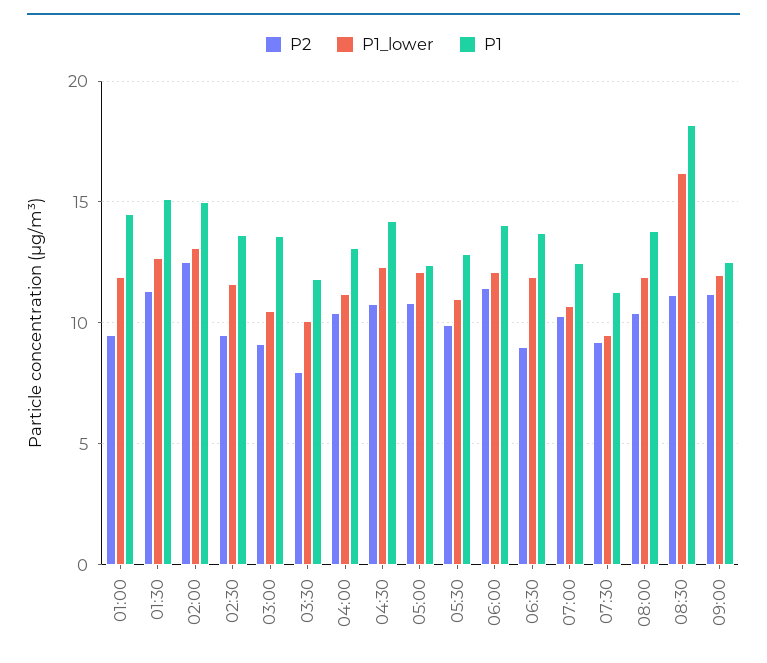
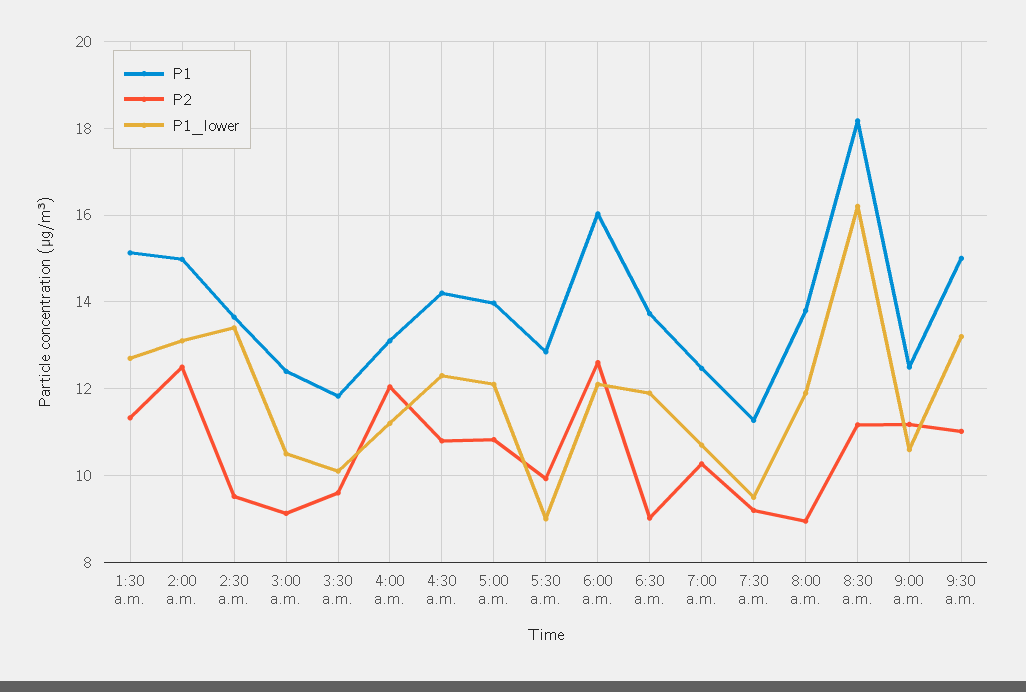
P2, 01:00: 9.5 -> none
P1_lower, 01:00: 12 -> none
P1, 01:00: 14.5 -> none
P1_lower, 02:30: 11.5 -> 13.4
P1, 03:00: 13.5 -> 12.4
P2, 03:30: 8 -> 9.6
P2, 04:00: 10.5 -> 12
P1, 05:00: 12.5 -> 14
P1_lower, 05:30: 11 -> 9
P2, 06:00: 11.5 -> 12.6
P1, 06:00: 14 -> 16
P2, 08:00: 10.5 -> 9
P1_lower, 09:00: 12 -> 10.6
P1, 9:30 a.m.: none -> 15
P2, 9:30 a.m.: none -> 11
P1_lower, 9:30 a.m.: none -> 13.2

